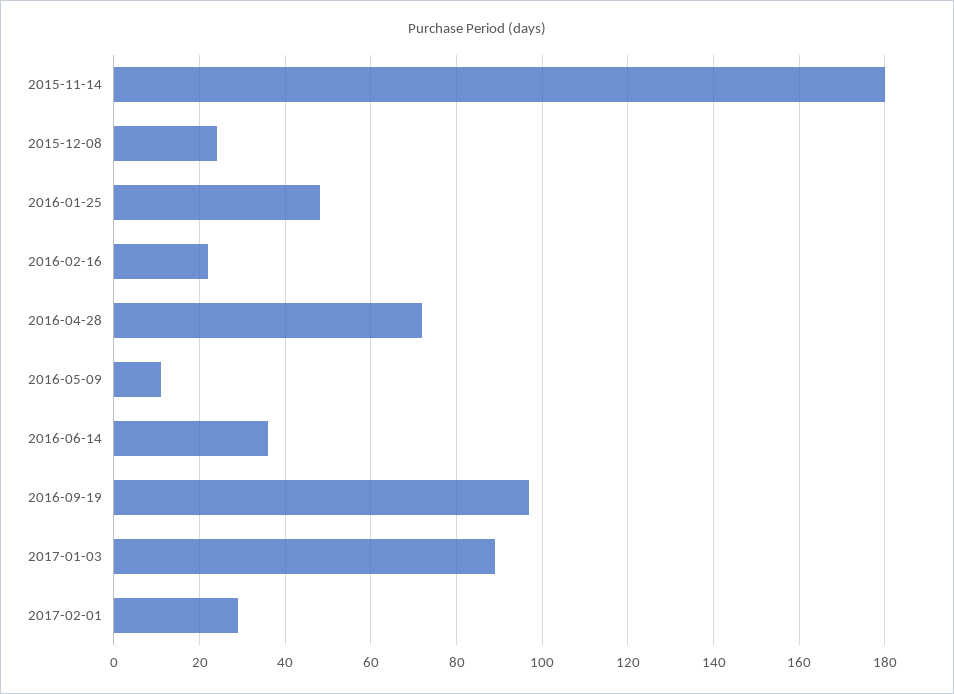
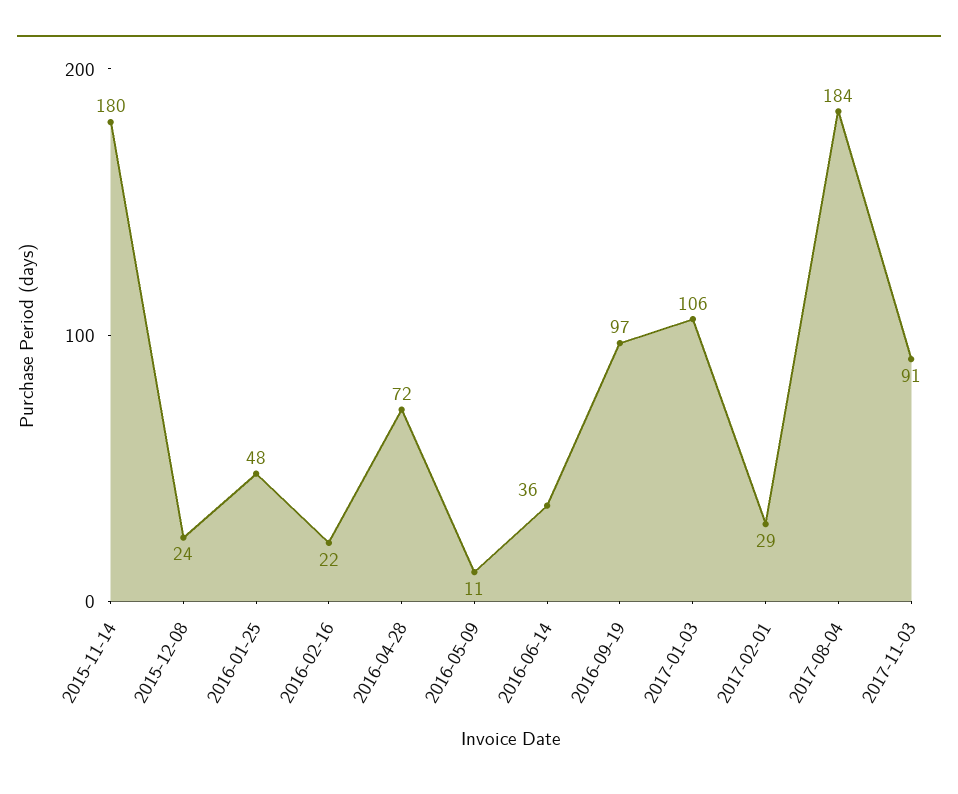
2017-01-03: 90 -> 106
2017-08-04: none -> 184
2017-11-03: none -> 91

